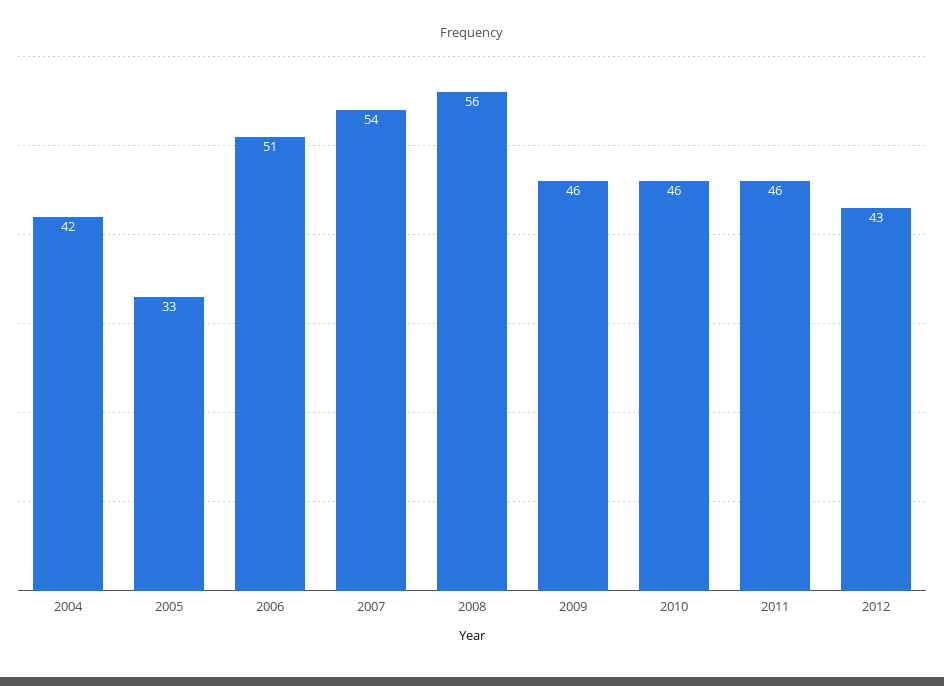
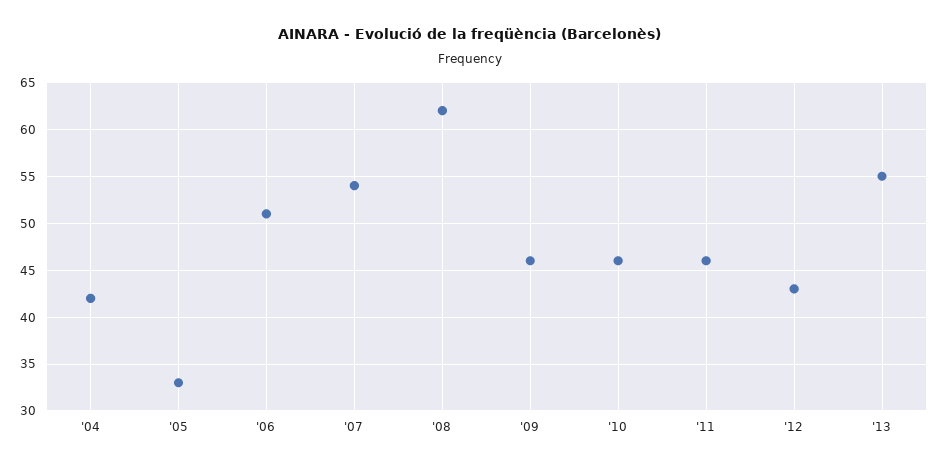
2008: 56 -> 62
'13: none -> 55

